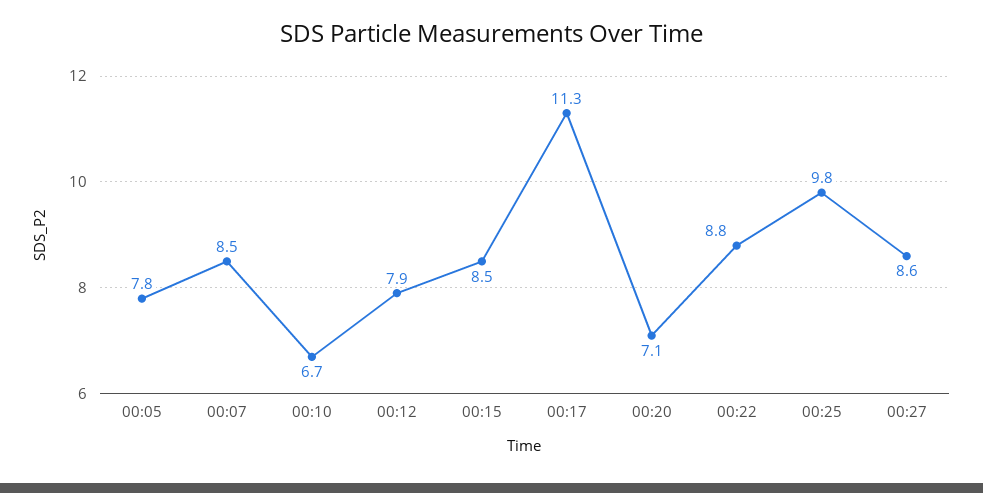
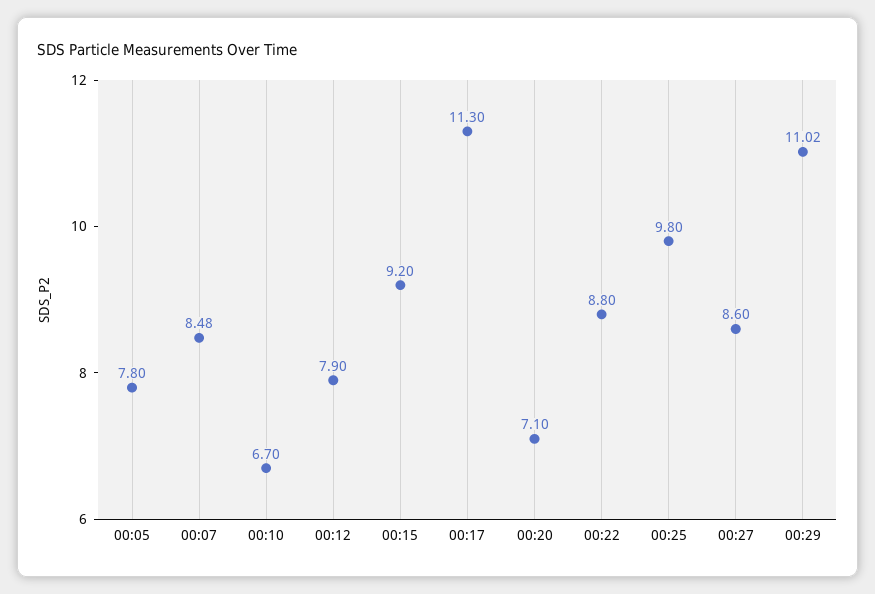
00:15: 8.5 -> 9.2
00:29: none -> 11.02

